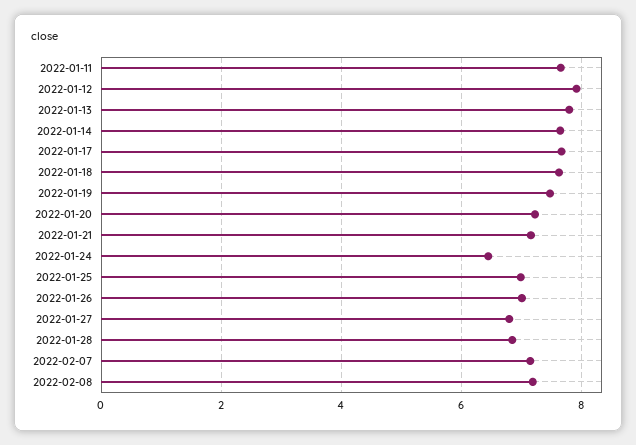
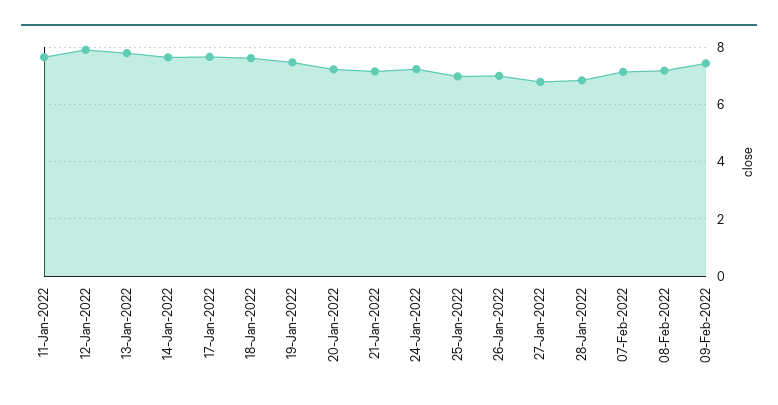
2022-01-24: 6.4 -> 7.25
09-Feb-2022: none -> 7.5

